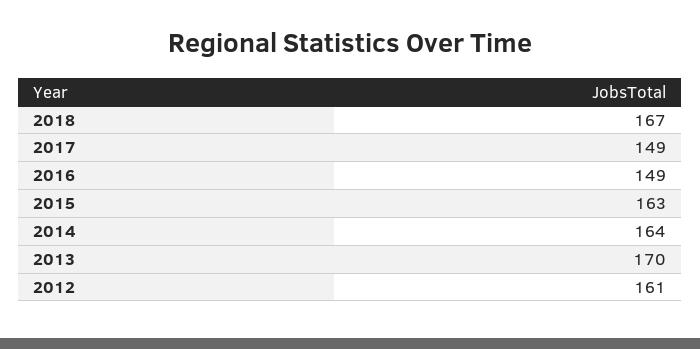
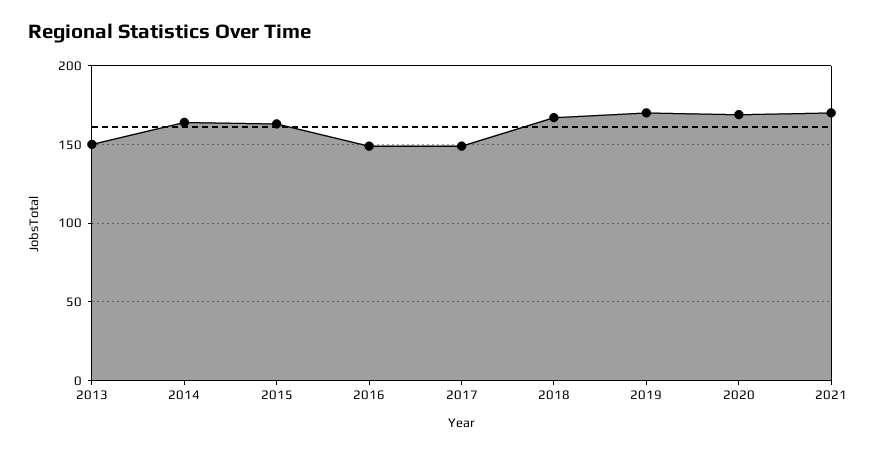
2013: 170 -> 150
2012: 161 -> none
2019: none -> 170
2020: none -> 170
2021: none -> 170

